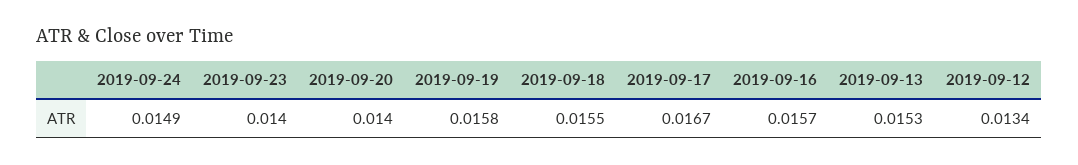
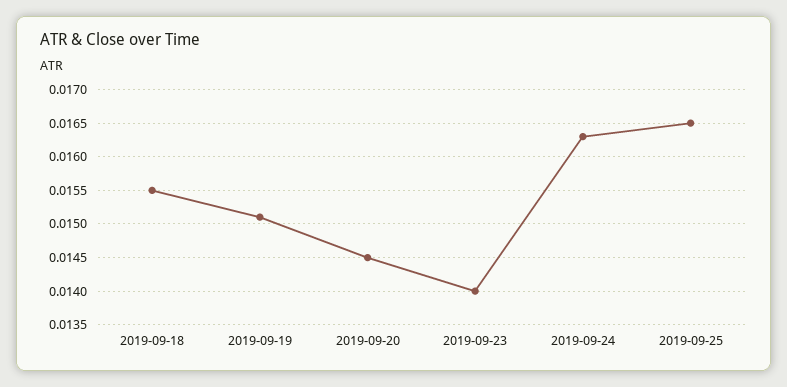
2019-09-24: 0.0149 -> 0.0163
2019-09-20: 0.014 -> 0.0145
2019-09-19: 0.0158 -> 0.0151
2019-09-17: 0.0167 -> none
2019-09-16: 0.0157 -> none
2019-09-13: 0.0153 -> none
2019-09-12: 0.0134 -> none
2019-09-25: none -> 0.0165

